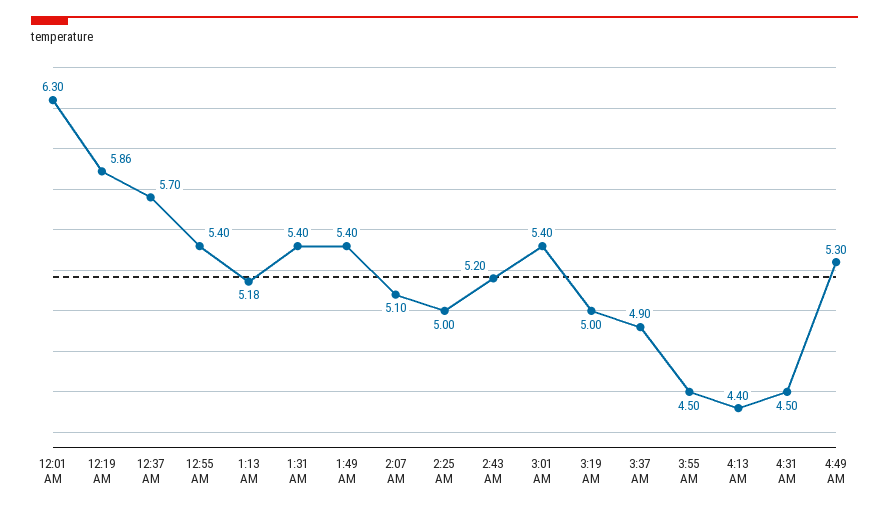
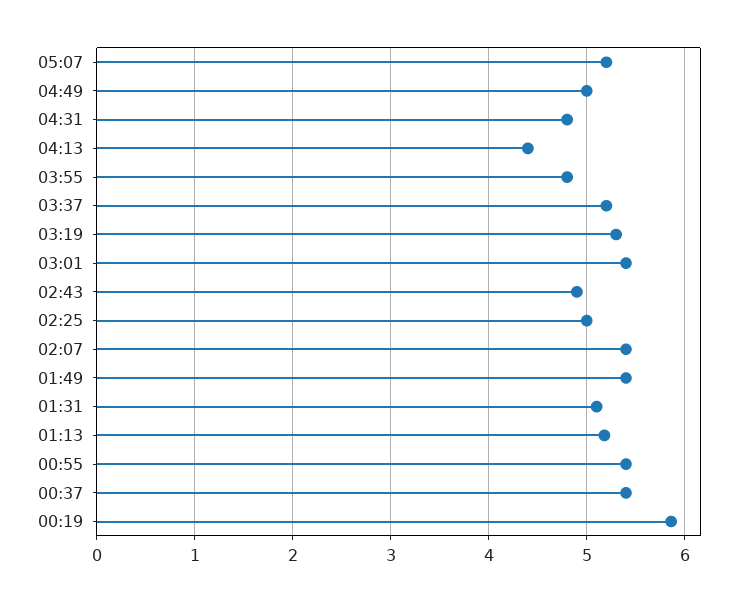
12:01 AM: 6.3 -> none
12:37 AM: 5.7 -> 5.4
1:31 AM: 5.4 -> 5.1
2:07 AM: 5.1 -> 5.4
2:43 AM: 5.2 -> 4.9
3:19 AM: 5 -> 5.3
3:37 AM: 4.9 -> 5.2
3:55 AM: 4.5 -> 4.8
4:31 AM: 4.5 -> 4.8
4:49 AM: 5.3 -> 5
05:07: none -> 5.2

